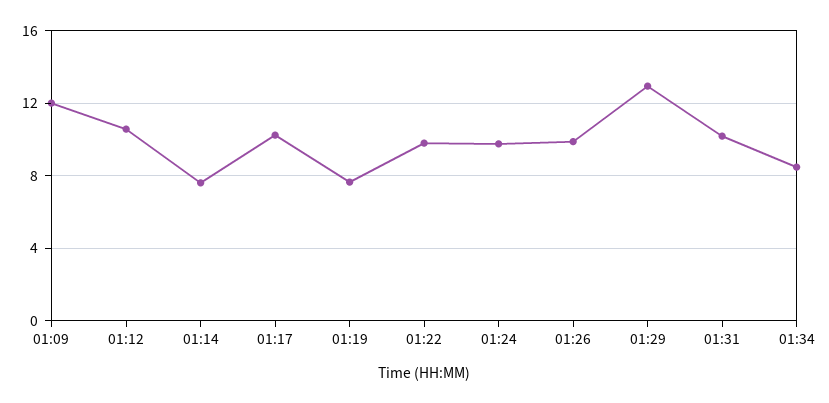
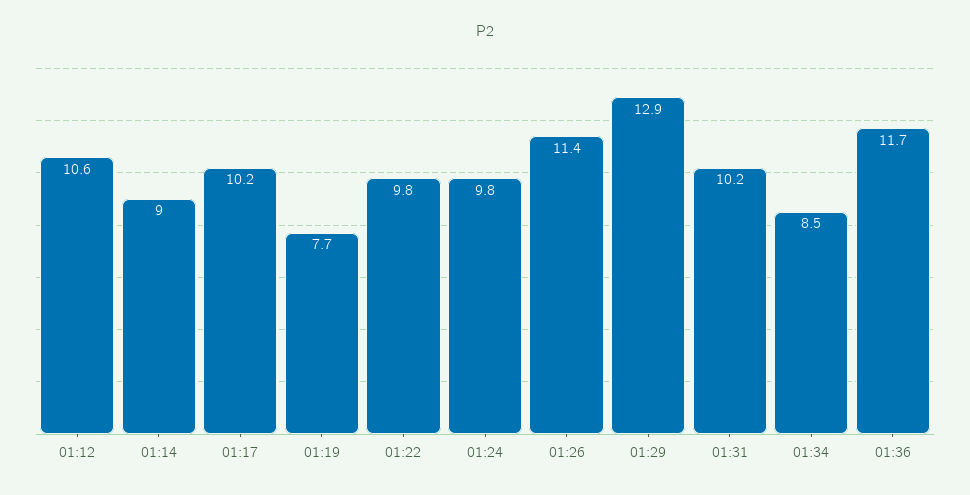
01:09: 12 -> none
01:14: 7.5 -> 9
01:26: 10 -> 11.4
01:36: none -> 11.7

